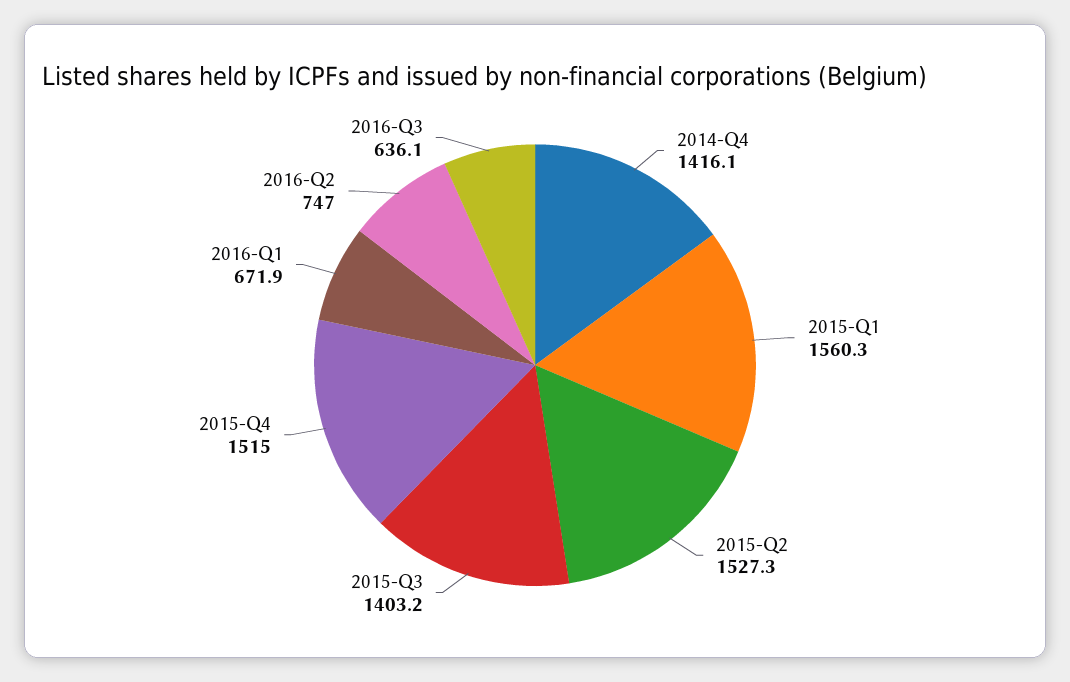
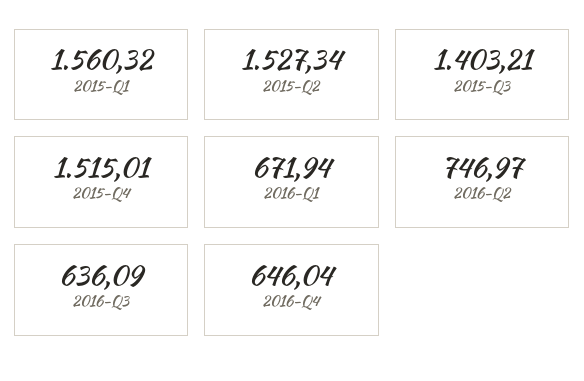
2014-Q4: 1416.1 -> none
2016-Q4: none -> 646.04

